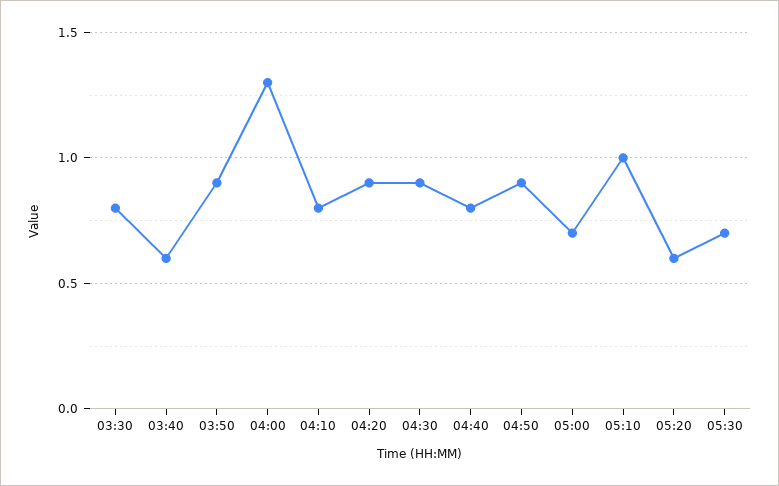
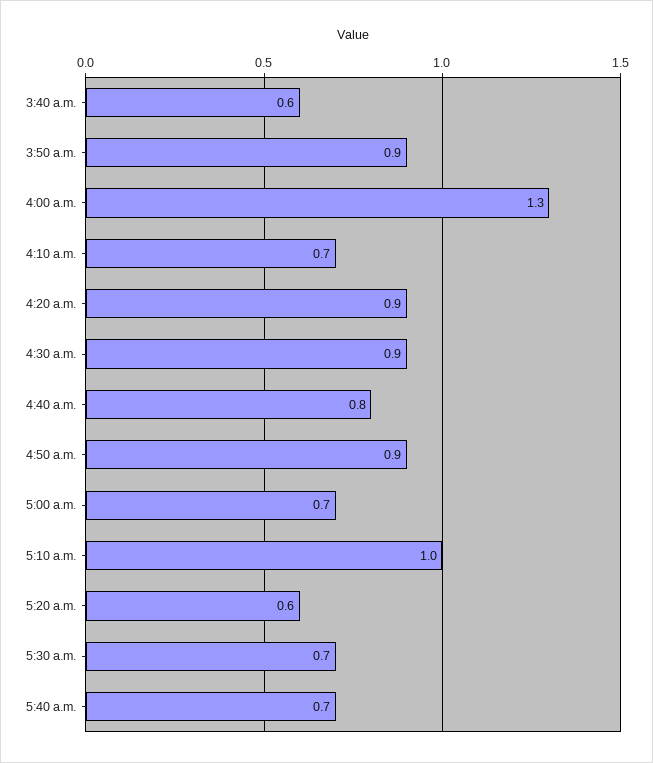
03:30: 0.8 -> none
04:10: 0.8 -> 0.7
5:40 a.m.: none -> 0.7

